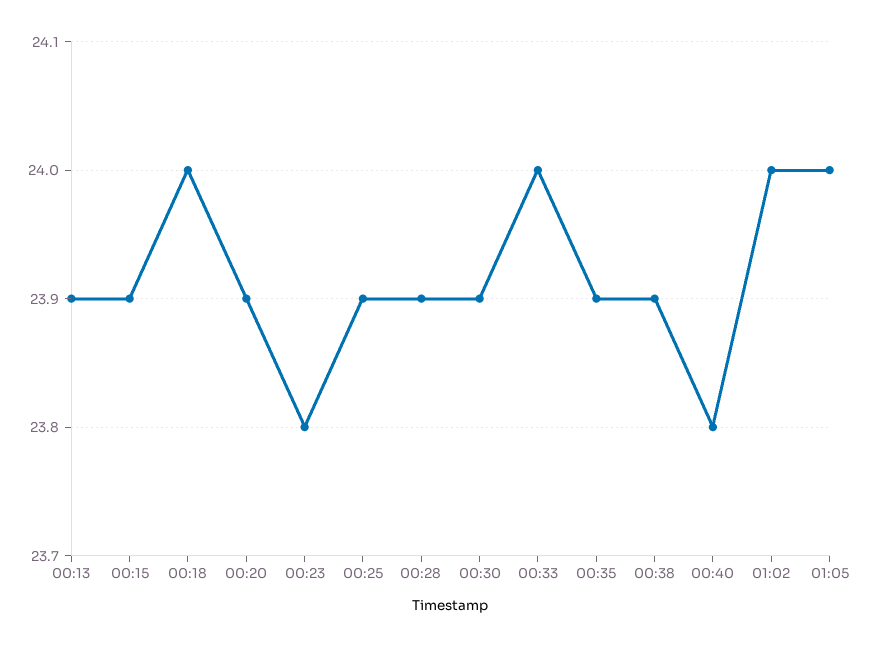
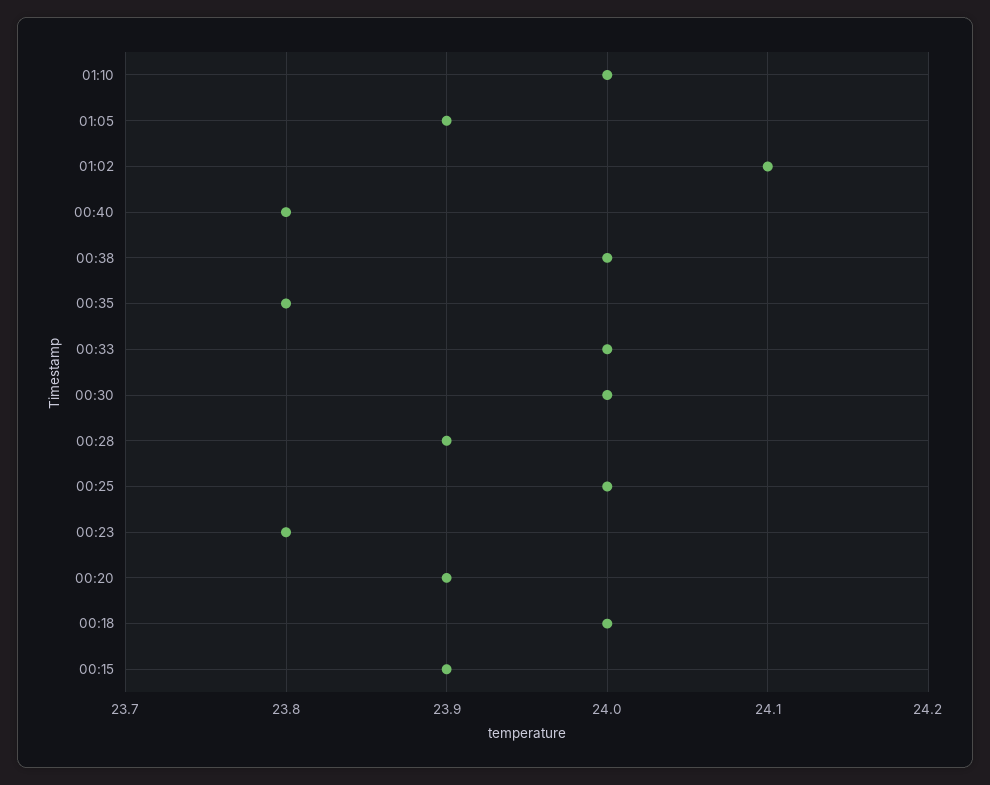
00:13: 23.9 -> none
00:25: 23.9 -> 24
00:30: 23.9 -> 24
00:35: 23.9 -> 23.8
00:38: 23.9 -> 24
01:02: 24 -> 24.1
01:05: 24 -> 23.9
01:10: none -> 24

